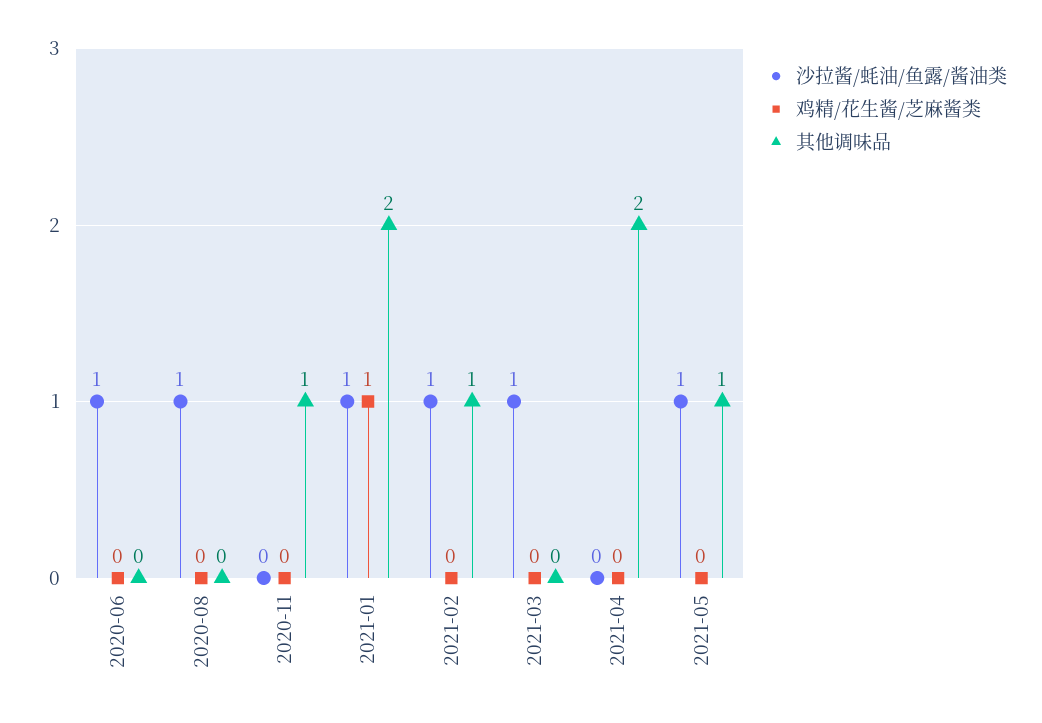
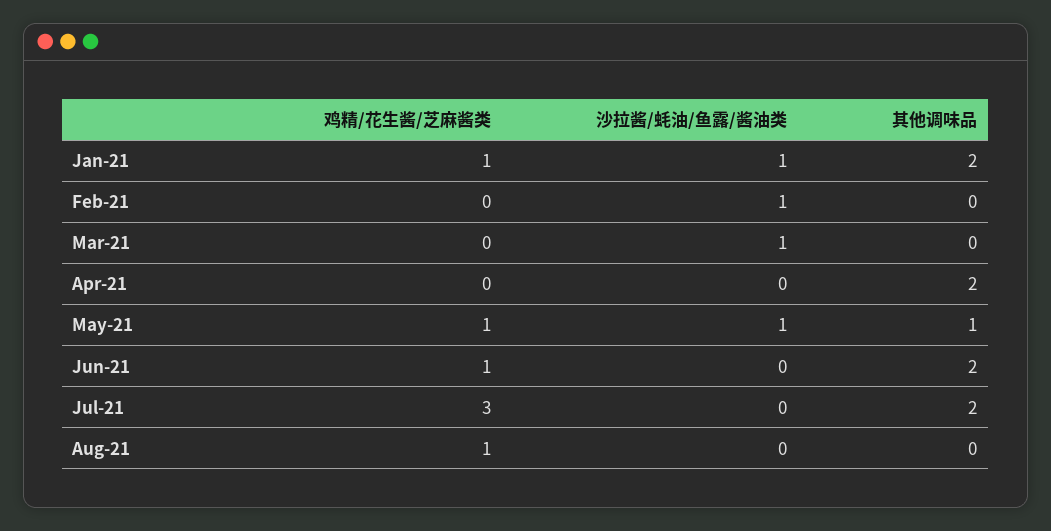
沙拉酱/蚝油/鱼露/酱油类, 2020-06: 1 -> none
鸡精/花生酱/芝麻酱类, 2020-06: 0 -> none
其他调味品, 2020-06: 0 -> none
沙拉酱/蚝油/鱼露/酱油类, 2020-08: 1 -> none
鸡精/花生酱/芝麻酱类, 2020-08: 0 -> none
其他调味品, 2020-08: 0 -> none
沙拉酱/蚝油/鱼露/酱油类, 2020-11: 0 -> none
鸡精/花生酱/芝麻酱类, 2020-11: 0 -> none
其他调味品, 2020-11: 1 -> none
其他调味品, 2021-02: 1 -> 0
鸡精/花生酱/芝麻酱类, 2021-05: 0 -> 1
鸡精/花生酱/芝麻酱类, Jun-21: none -> 1
沙拉酱/蚝油/鱼露/酱油类, Jun-21: none -> 0
其他调味品, Jun-21: none -> 2
鸡精/花生酱/芝麻酱类, Jul-21: none -> 3
沙拉酱/蚝油/鱼露/酱油类, Jul-21: none -> 0
其他调味品, Jul-21: none -> 2
鸡精/花生酱/芝麻酱类, Aug-21: none -> 1
沙拉酱/蚝油/鱼露/酱油类, Aug-21: none -> 0
其他调味品, Aug-21: none -> 0

